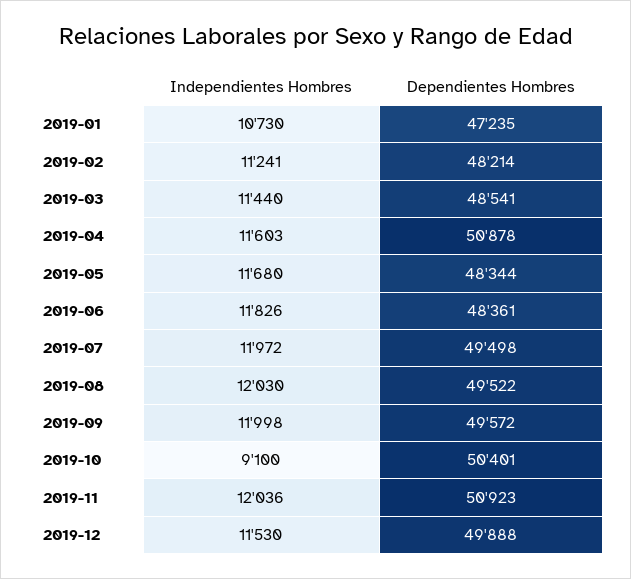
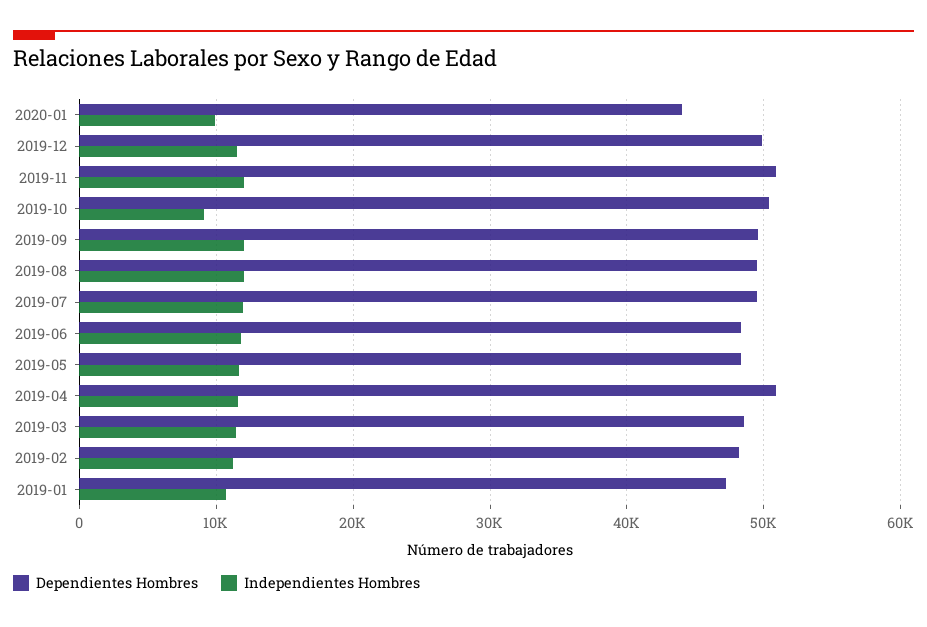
Dependientes Hombres, 2020-01: none -> 44000
Independientes Hombres, 2020-01: none -> 10000

